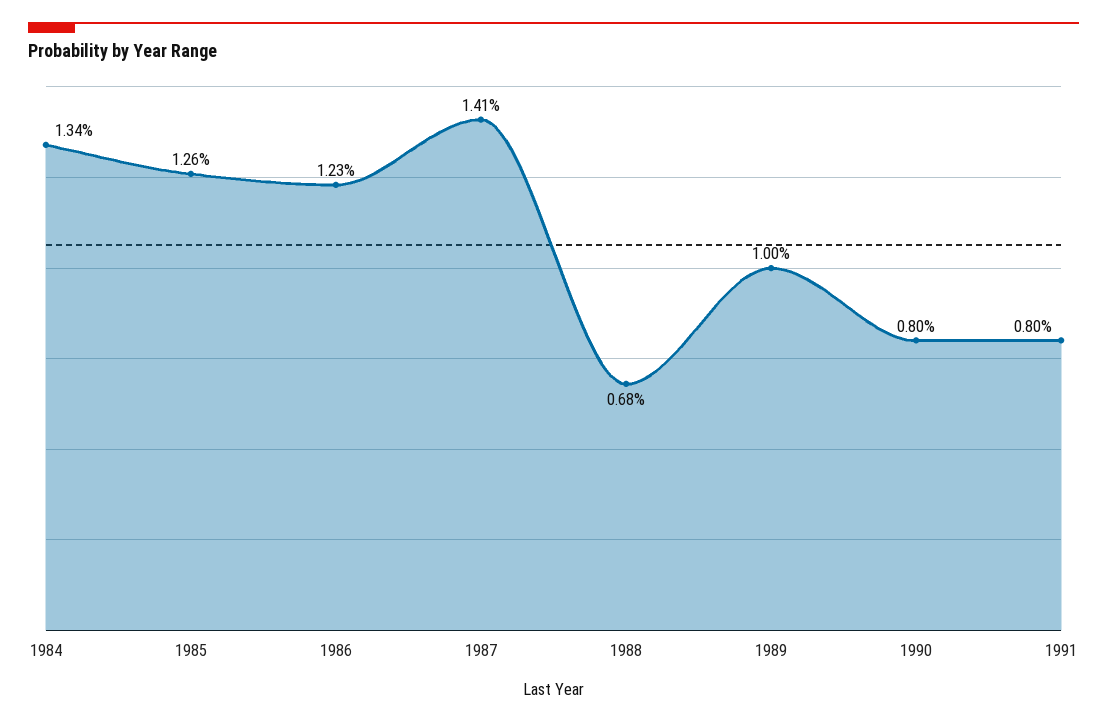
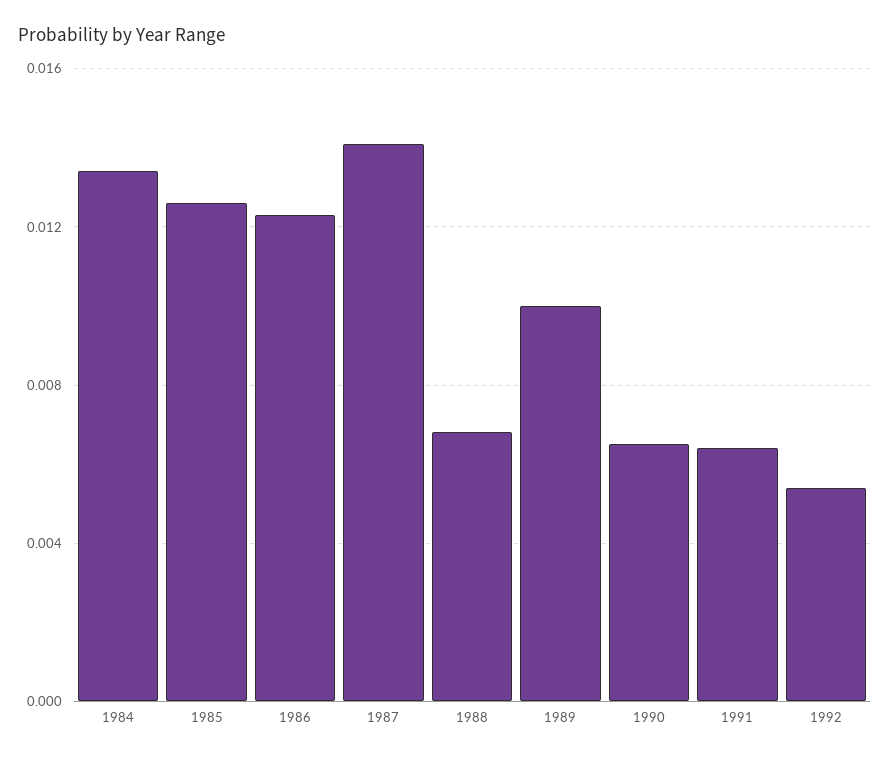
1990: 0.008 -> 0.0065
1991: 0.008 -> 0.0065
1992: none -> 0.0055

